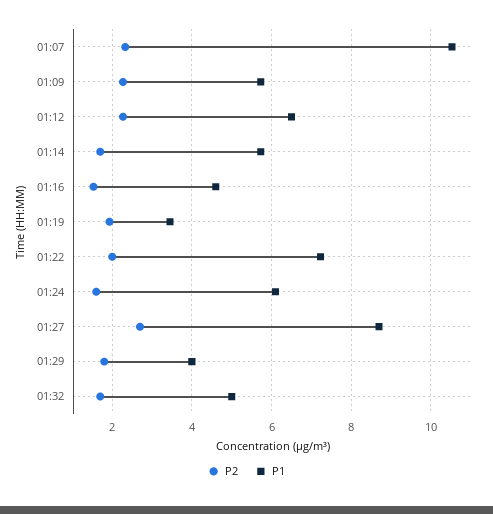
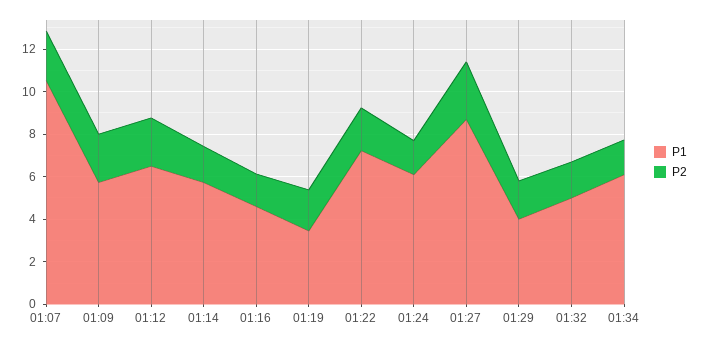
P1, 01:34: none -> 6
P2, 01:34: none -> 1.5

